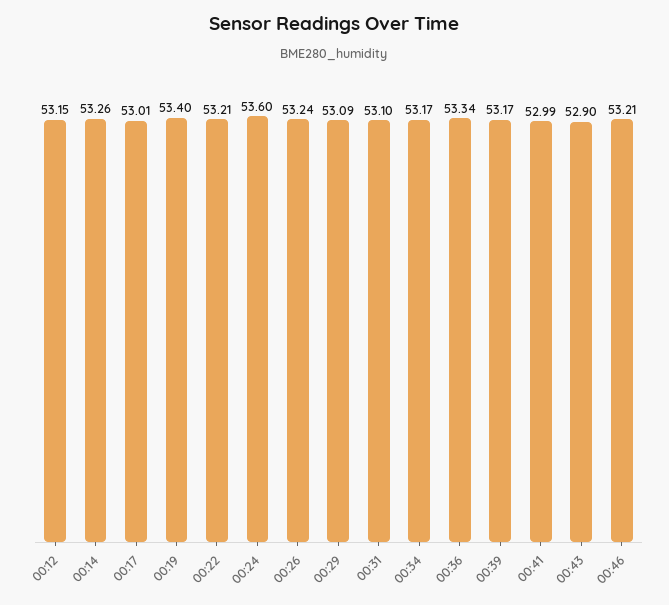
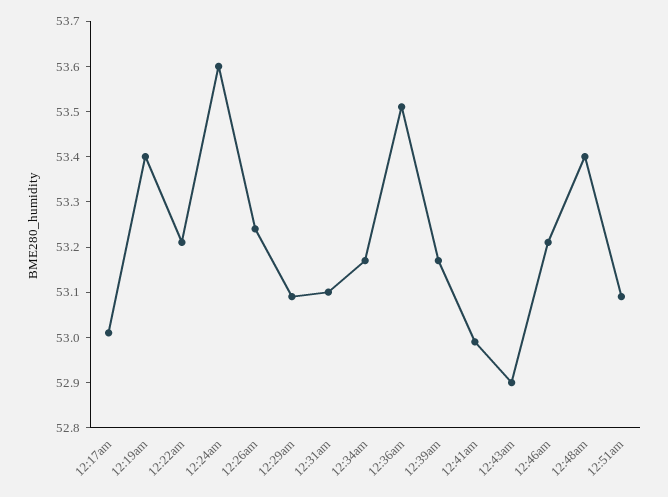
00:12: 53.15 -> none
00:14: 53.26 -> none
00:36: 53.34 -> 53.5
12:48am: none -> 53.4
12:51am: none -> 53.1

